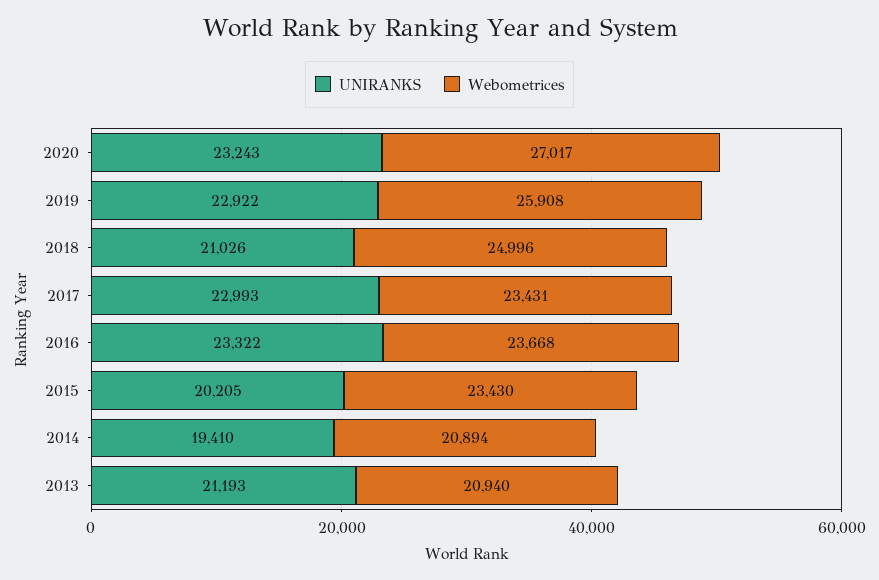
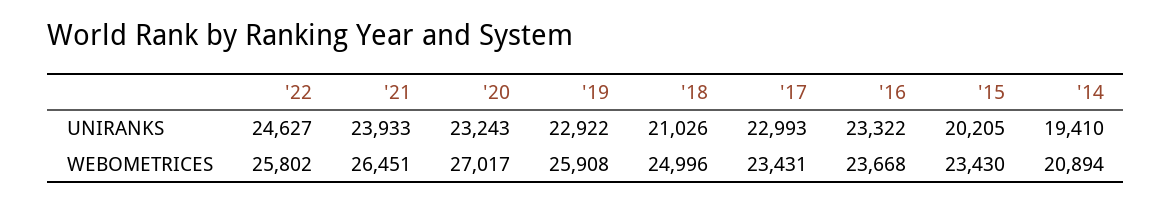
UNIRANKS, 2013: 21193 -> none
Webometrices, 2013: 20940 -> none
UNIRANKS, '22: none -> 24627
UNIRANKS, '21: none -> 23933
Webometrices, '22: none -> 25802
Webometrices, '21: none -> 26451

